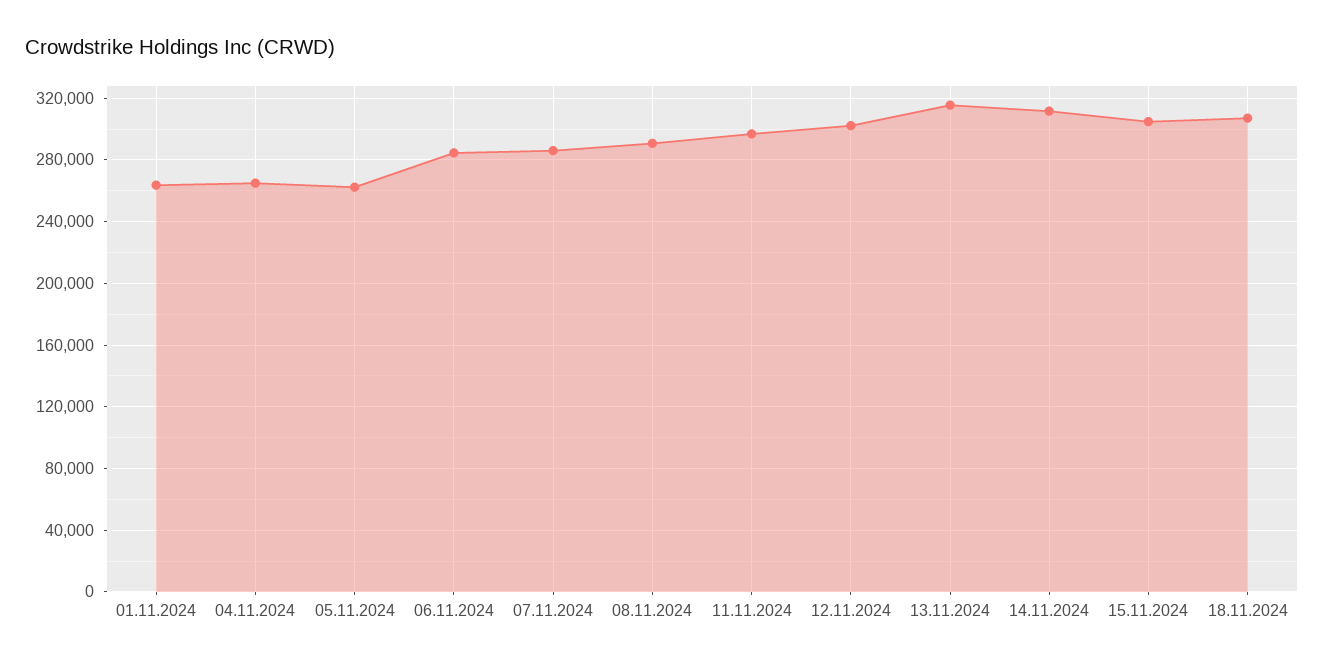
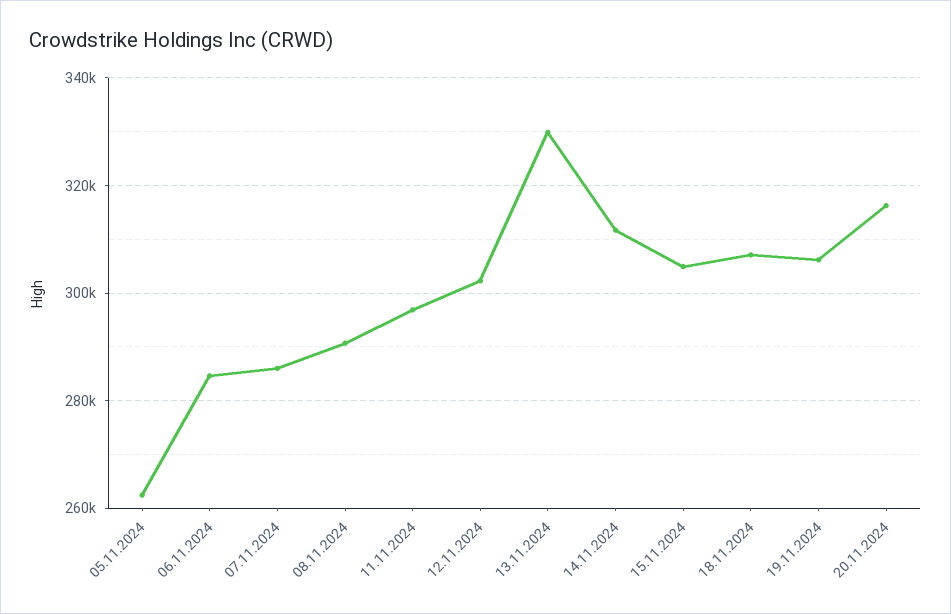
01.11.2024: 265000 -> none
04.11.2024: 265000 -> none
13.11.2024: 315000 -> 330000
19.11.2024: none -> 306000
20.11.2024: none -> 316000

